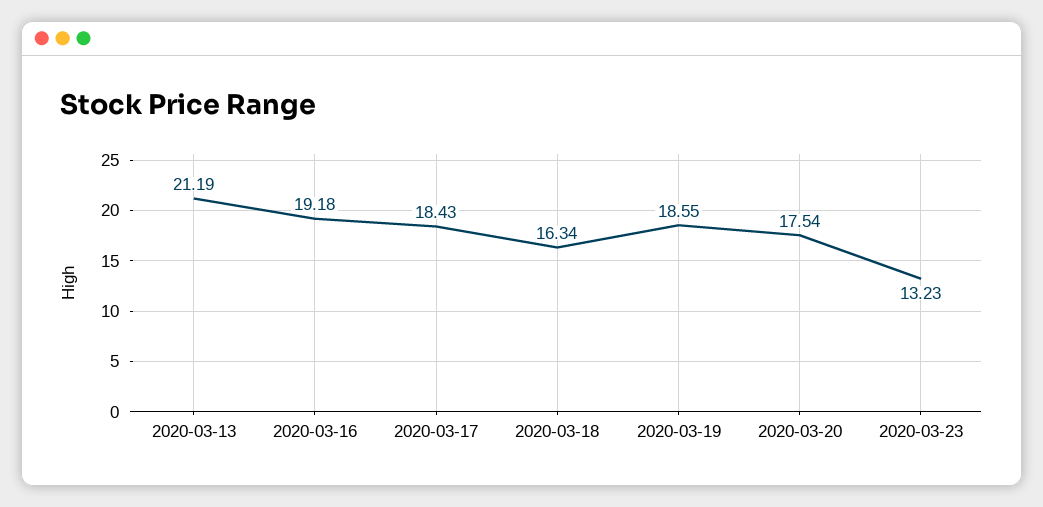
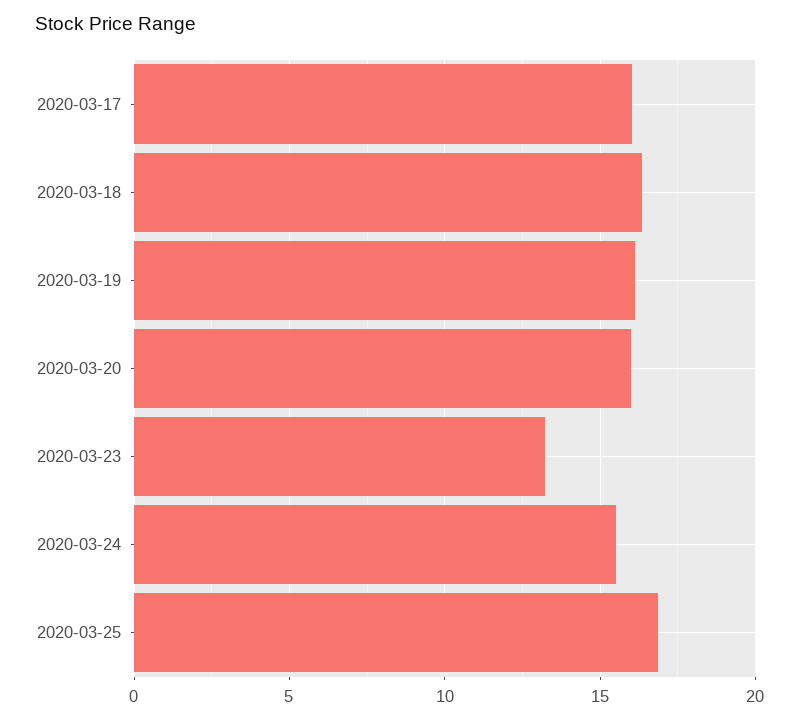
2020-03-13: 21.19 -> none
2020-03-16: 19.18 -> none
2020-03-17: 18.43 -> 16
2020-03-19: 18.55 -> 16
2020-03-20: 17.54 -> 16
2020-03-24: none -> 15.5
2020-03-25: none -> 17

